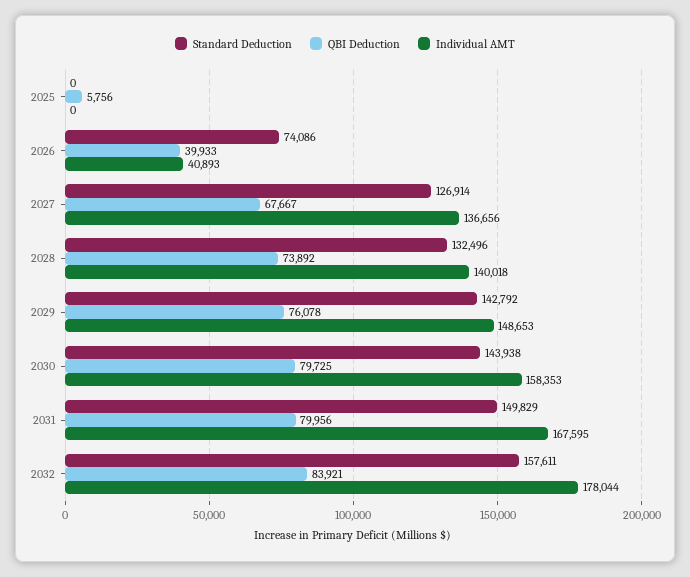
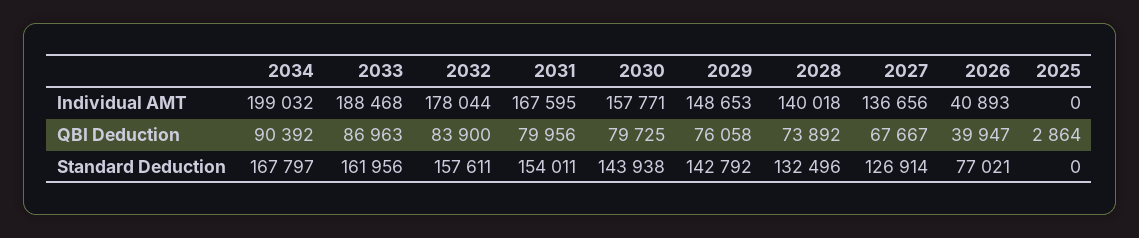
QBI Deduction, 2025: 5756 -> 2864
Standard Deduction, 2026: 74086 -> 77021
QBI Deduction, 2026: 39933 -> 39947
QBI Deduction, 2029: 76078 -> 76058
Individual AMT, 2030: 158353 -> 157771
Standard Deduction, 2031: 149829 -> 154011
QBI Deduction, 2032: 83921 -> 83900
Individual AMT, 2034: none -> 199032
Individual AMT, 2033: none -> 188468
QBI Deduction, 2034: none -> 90392
QBI Deduction, 2033: none -> 86963
Standard Deduction, 2034: none -> 167797
Standard Deduction, 2033: none -> 161956

